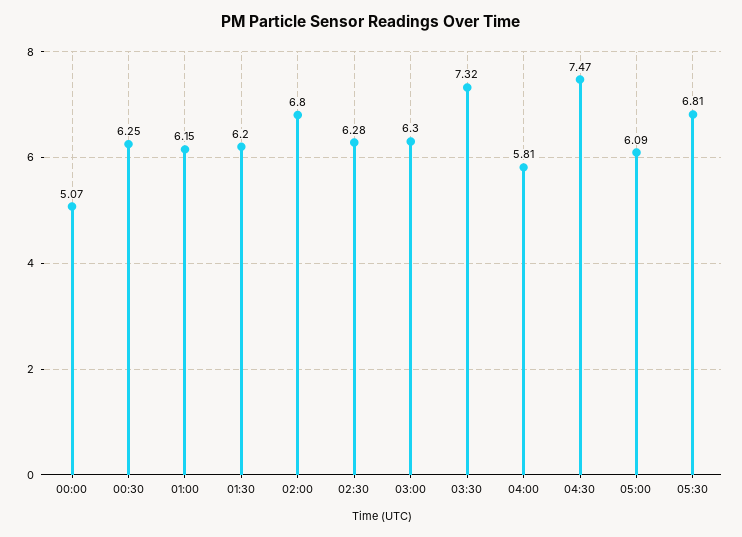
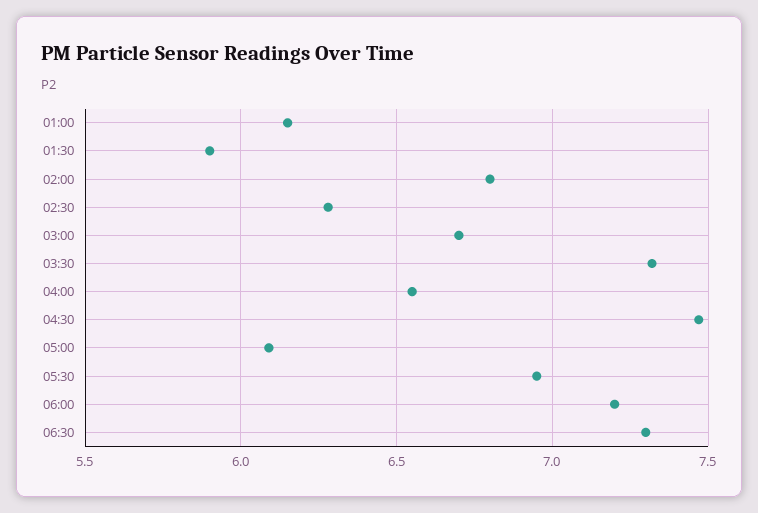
00:00: 5.07 -> none
00:30: 6.25 -> none
01:30: 6.2 -> 5.9
03:00: 6.3 -> 6.7
04:00: 5.81 -> 6.55
05:30: 6.81 -> 6.95
06:00: none -> 7.2
06:30: none -> 7.3

